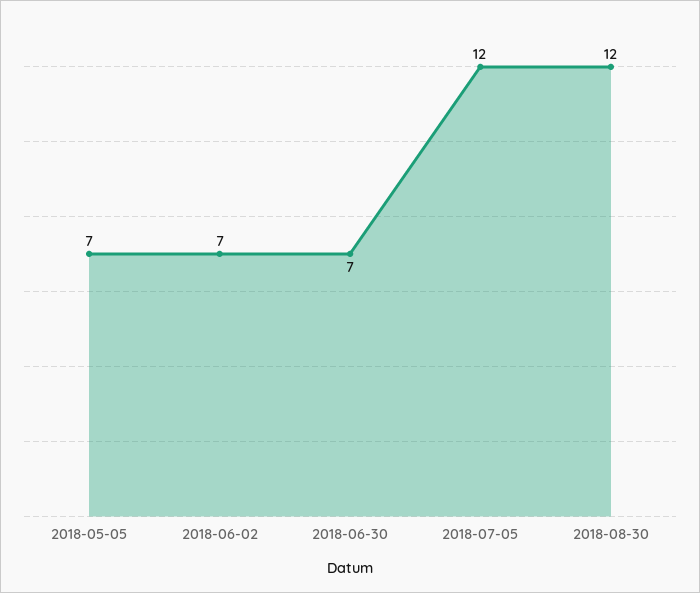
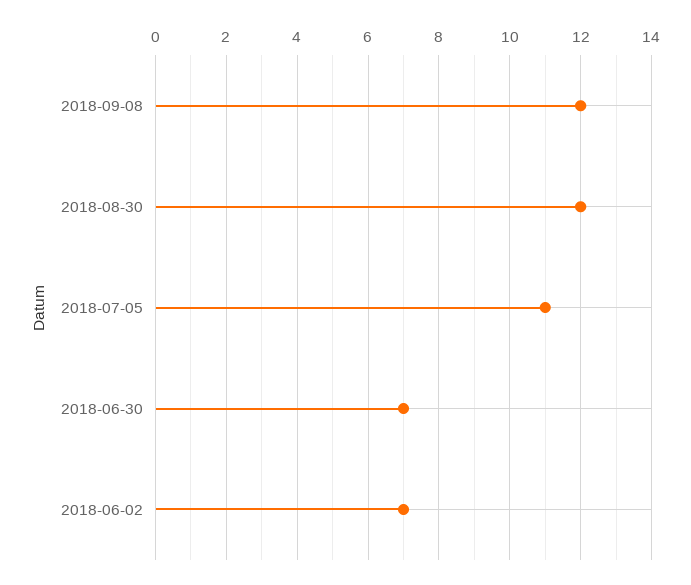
2018-05-05: 7 -> none
2018-07-05: 12 -> 11
2018-09-08: none -> 12

